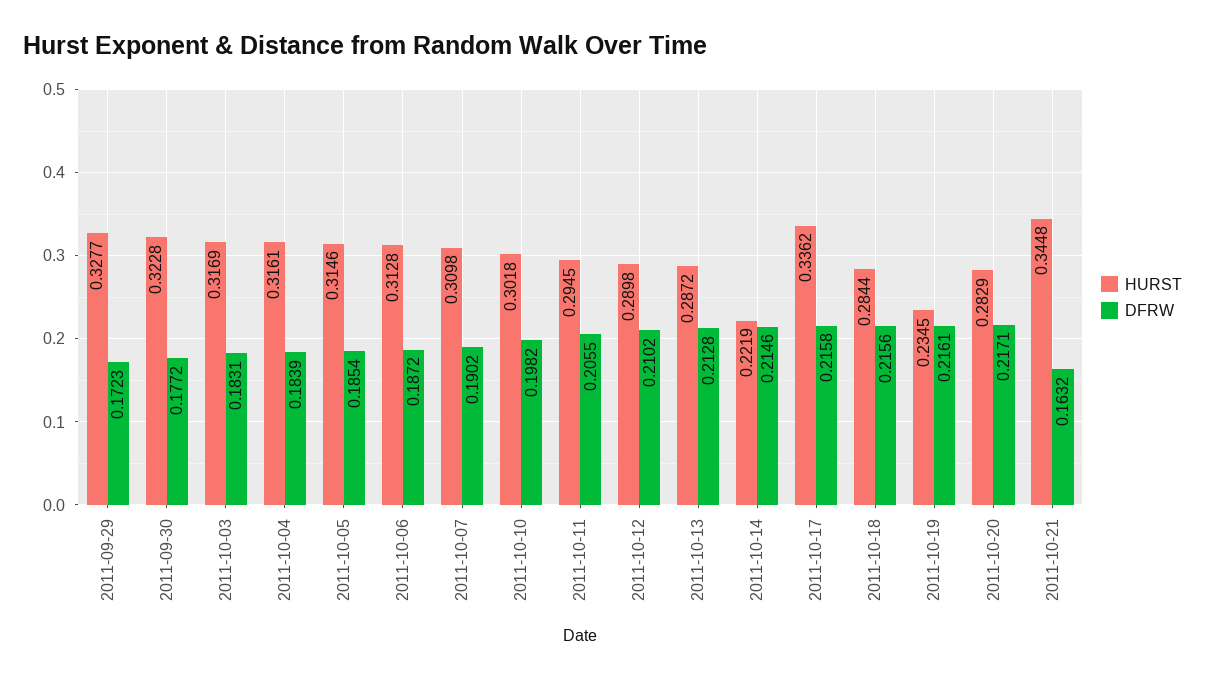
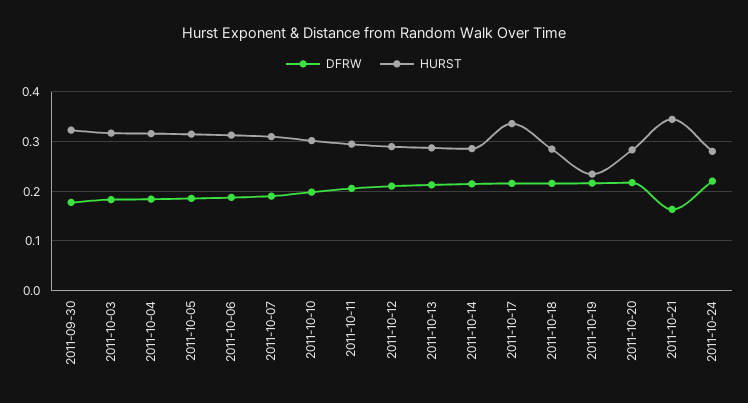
HURST, 2011-09-29: 0.3277 -> none
DFRW, 2011-09-29: 0.1723 -> none
HURST, 2011-10-14: 0.2219 -> 0.28
DFRW, 2011-10-24: none -> 0.22
HURST, 2011-10-24: none -> 0.28

